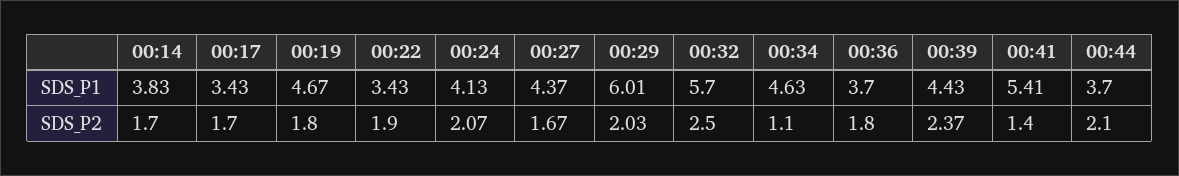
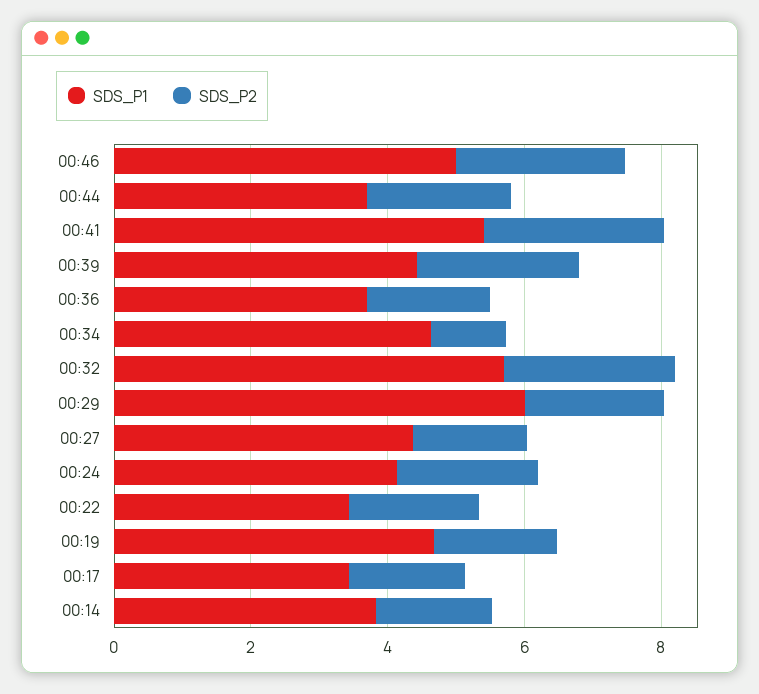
SDS_P2, 00:41: 1.4 -> 2.5
SDS_P1, 00:46: none -> 5
SDS_P2, 00:46: none -> 2.5

